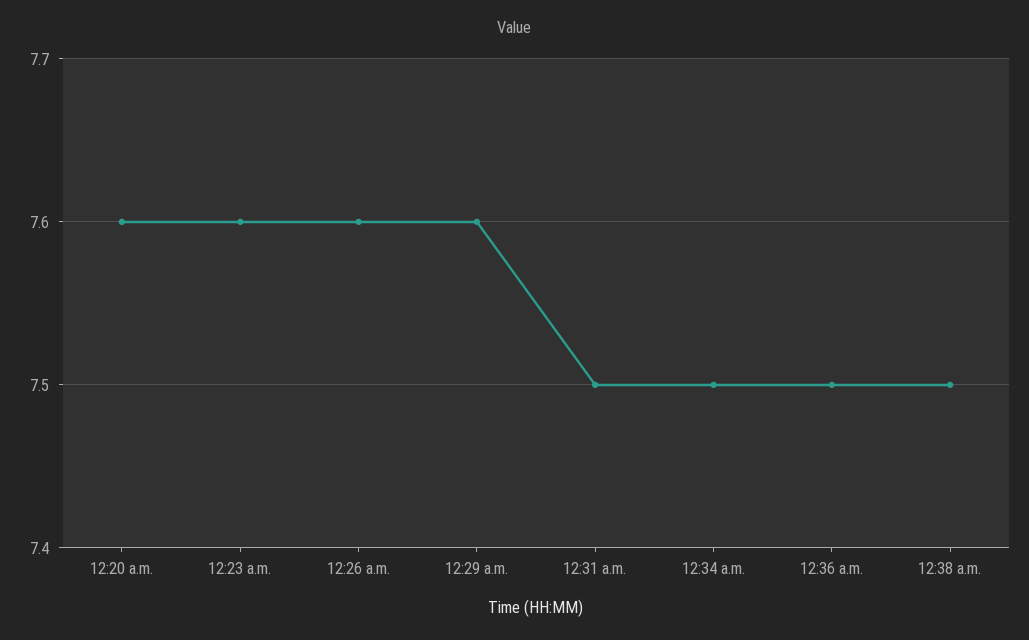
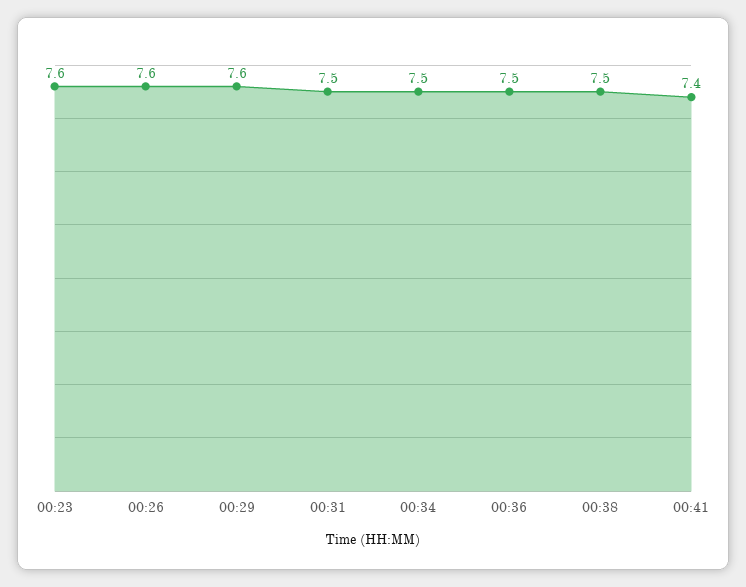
12:20 a.m.: 7.6 -> none
00:41: none -> 7.4

